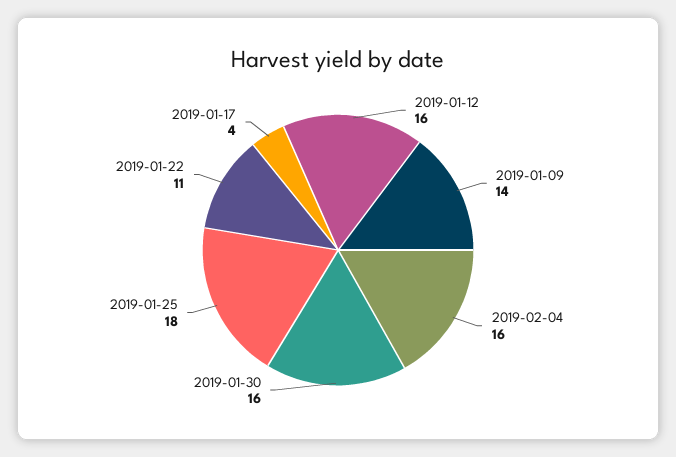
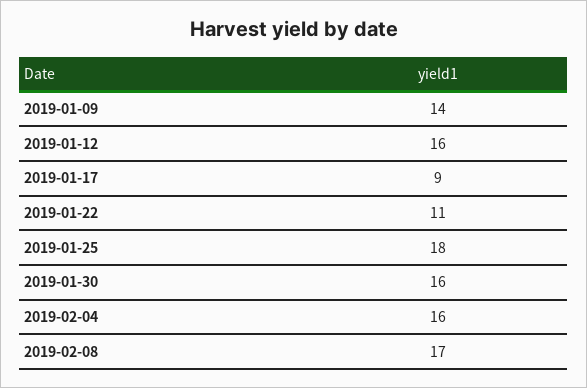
2019-01-17: 4 -> 9
2019-02-08: none -> 17

